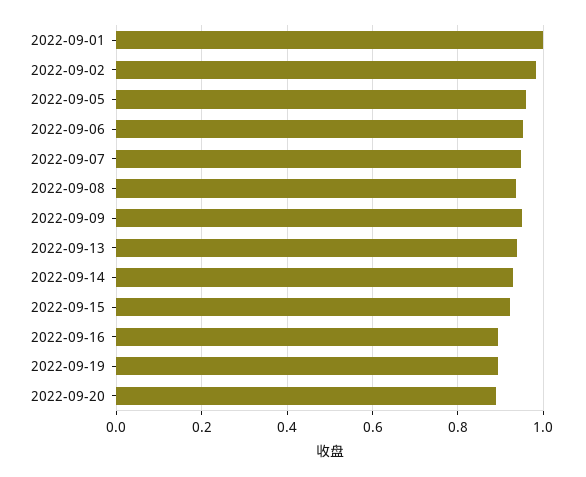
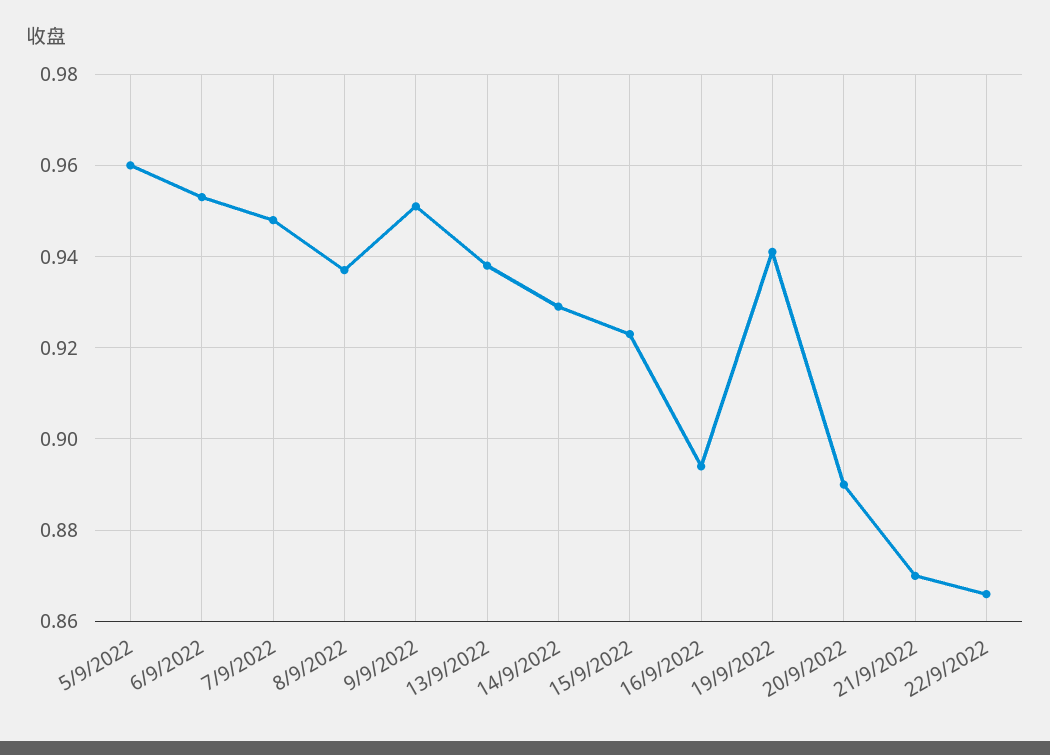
2022-09-01: 1 -> none
2022-09-02: 0.98 -> none
2022-09-19: 0.9 -> 0.94
21/9/2022: none -> 0.87
22/9/2022: none -> 0.865

